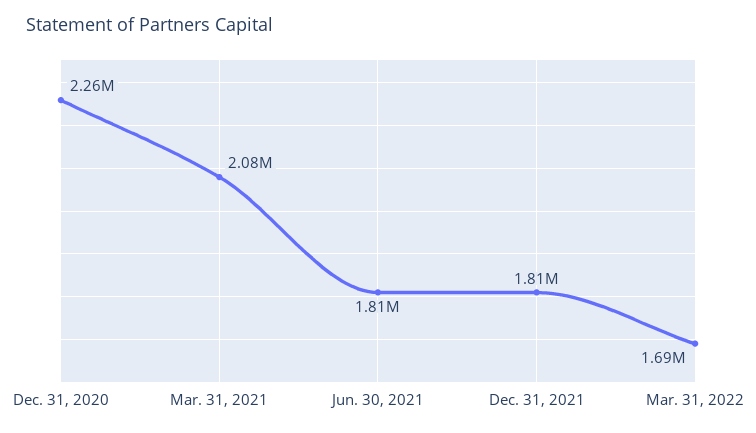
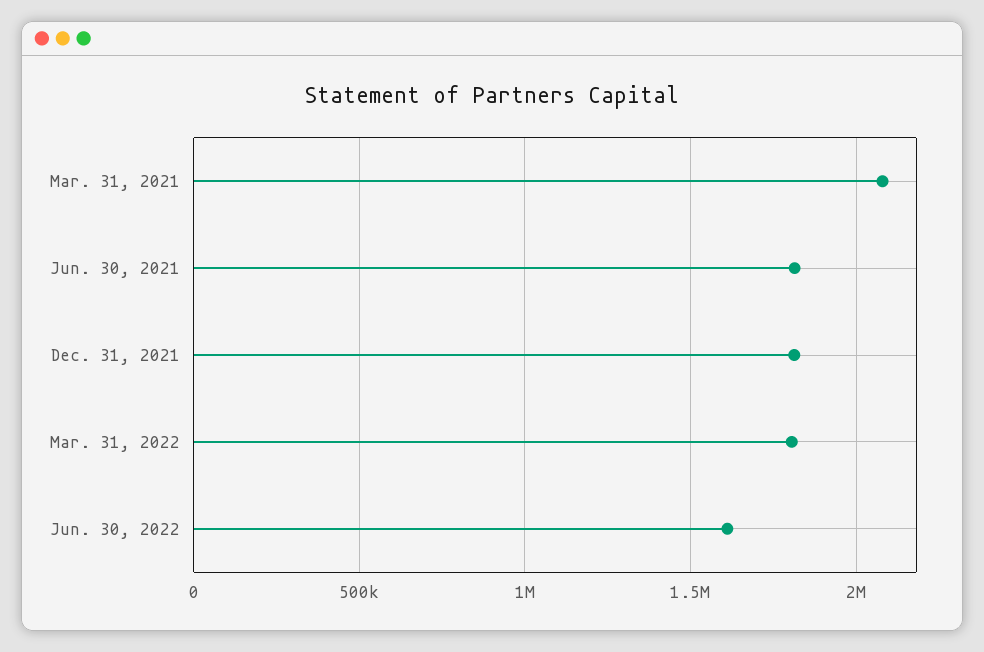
Dec. 31, 2020: 2260000 -> none
Mar. 31, 2022: 1690000 -> 1800000
Jun. 30, 2022: none -> 1600000

